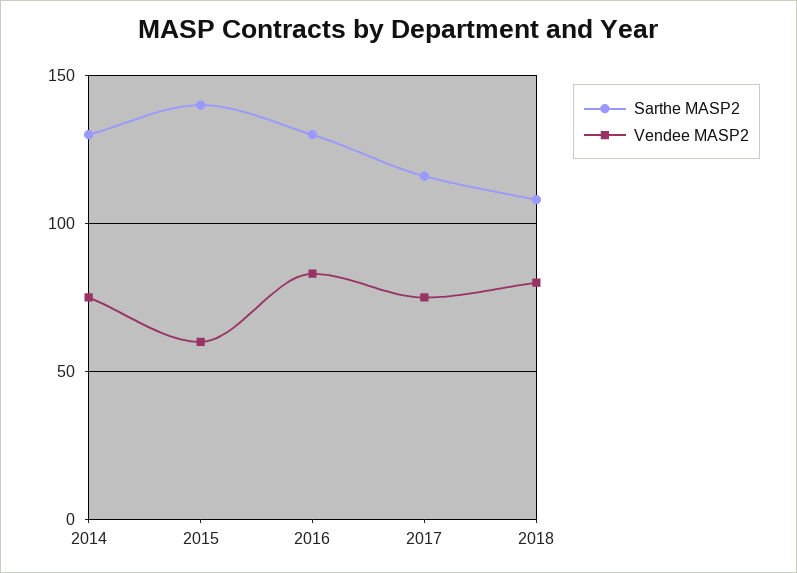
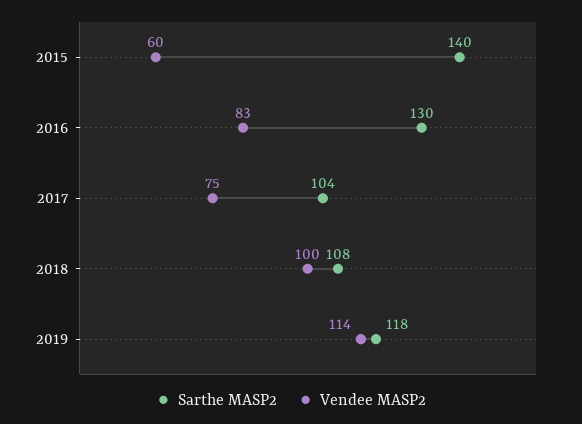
Sarthe MASP2, 2014: 130 -> none
Vendee MASP2, 2014: 75 -> none
Sarthe MASP2, 2017: 115 -> 104
Vendee MASP2, 2018: 80 -> 100
Sarthe MASP2, 2019: none -> 118
Vendee MASP2, 2019: none -> 114

